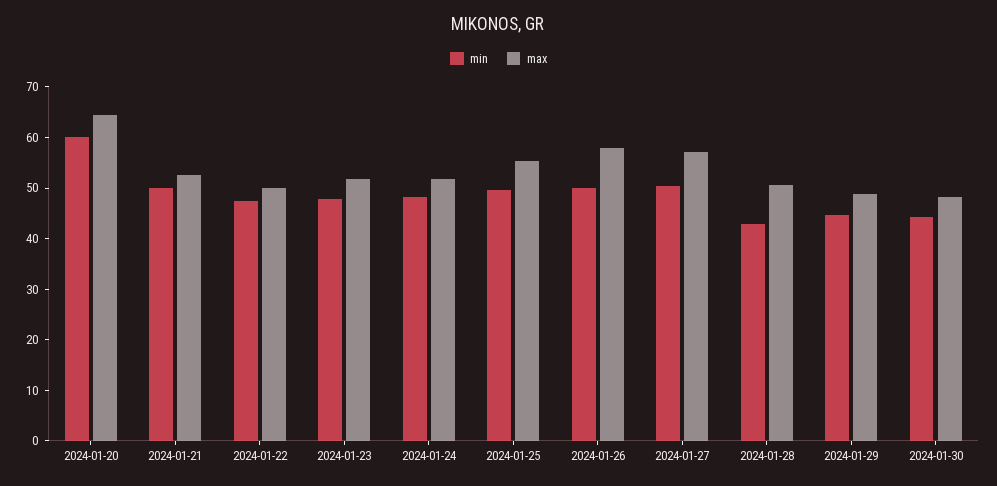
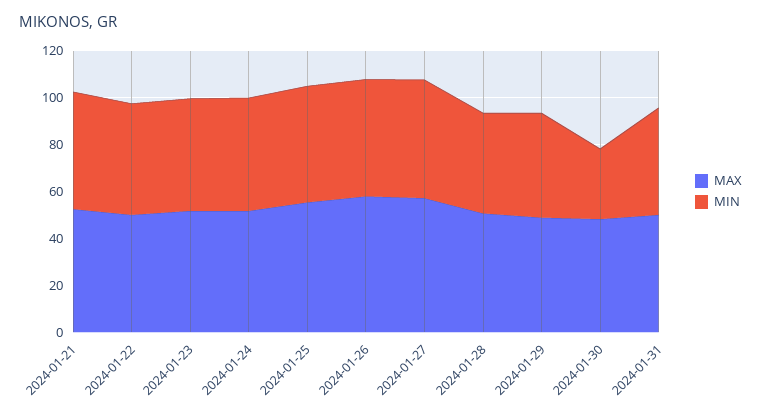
min, 2024-01-20: 60 -> none
max, 2024-01-20: 64 -> none
min, 2024-01-30: 44 -> 30
max, 2024-01-31: none -> 50
min, 2024-01-31: none -> 45

